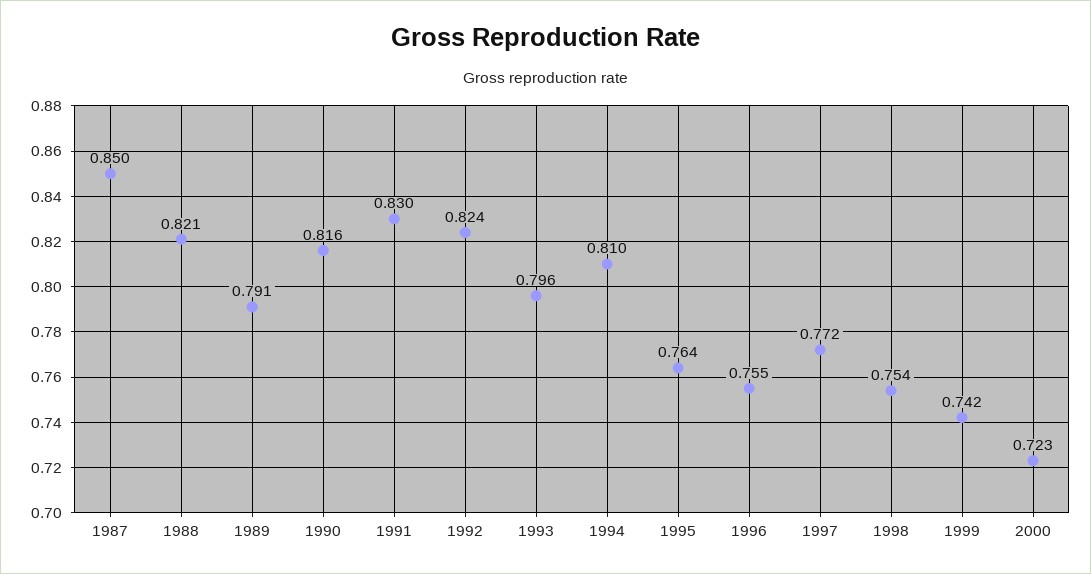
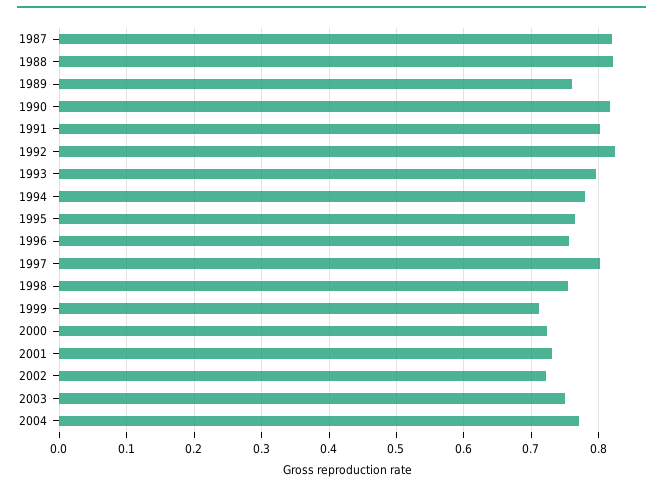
1987: 0.85 -> 0.82
1989: 0.791 -> 0.76
1991: 0.83 -> 0.8
1994: 0.81 -> 0.78
1997: 0.772 -> 0.8
1999: 0.742 -> 0.71
2001: none -> 0.73
2002: none -> 0.72
2003: none -> 0.75
2004: none -> 0.77

